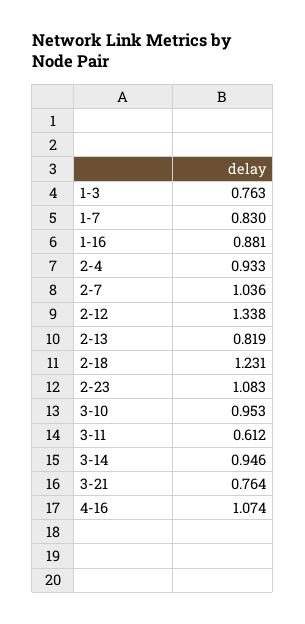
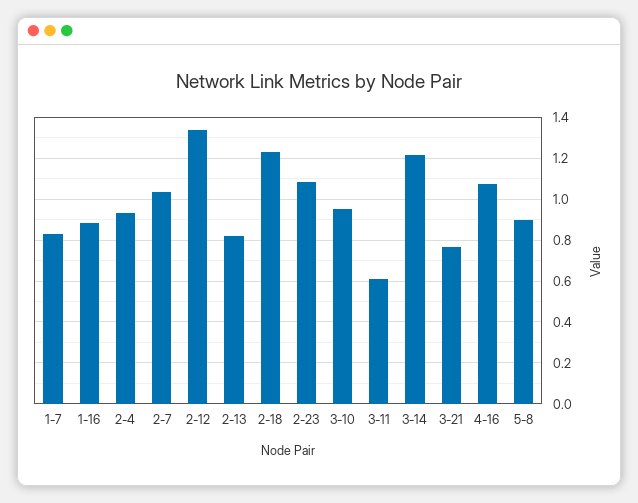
1-3: 0.763 -> none
3-14: 0.946 -> 1.2
5-8: none -> 0.9

